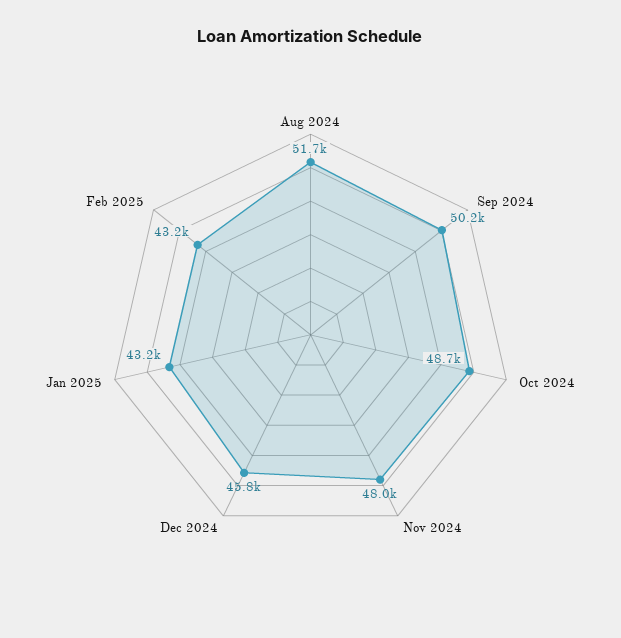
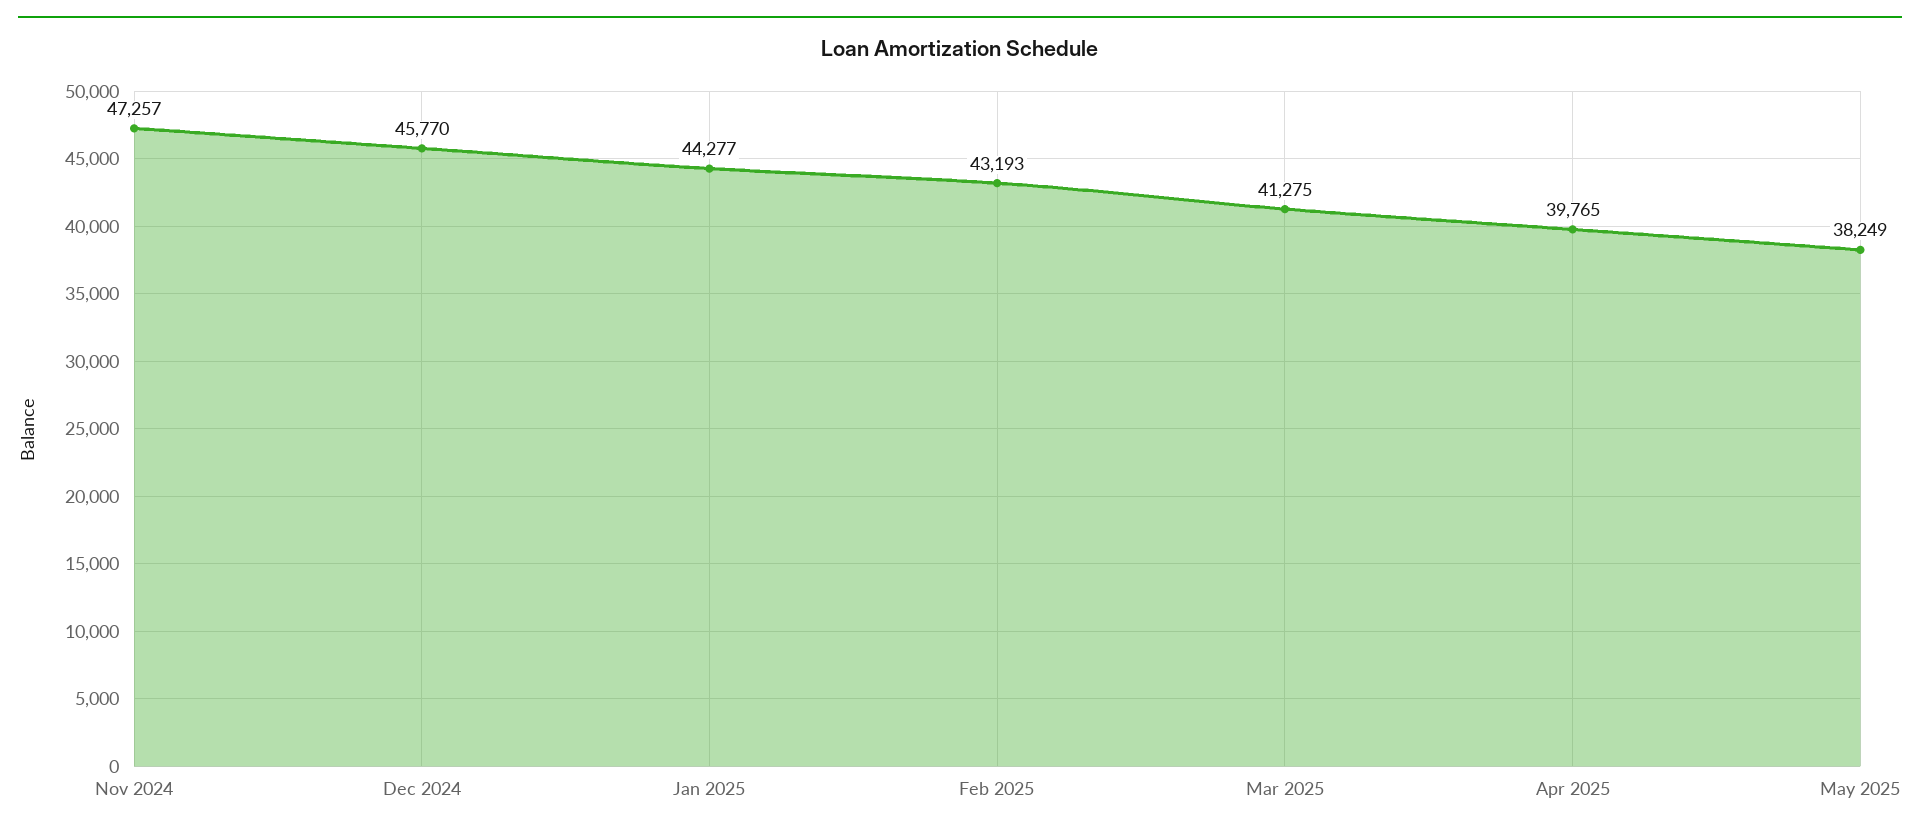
Aug 2024: 51700 -> none
Sep 2024: 50200 -> none
Oct 2024: 48700 -> none
Nov 2024: 48000 -> 47257
Jan 2025: 43200 -> 44277
Mar 2025: none -> 41275
Apr 2025: none -> 39765
May 2025: none -> 38249

